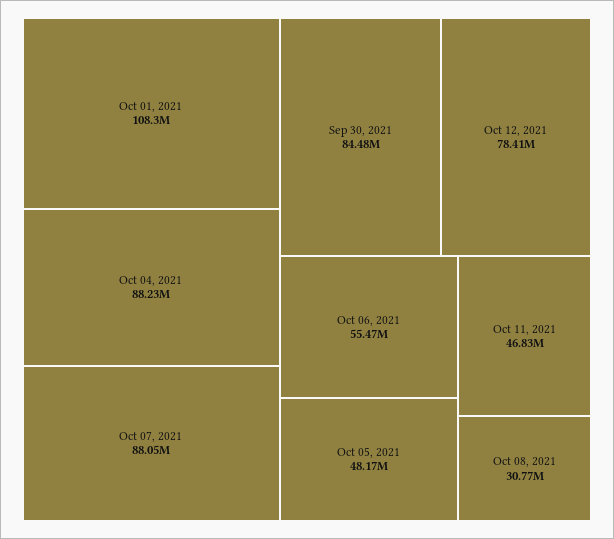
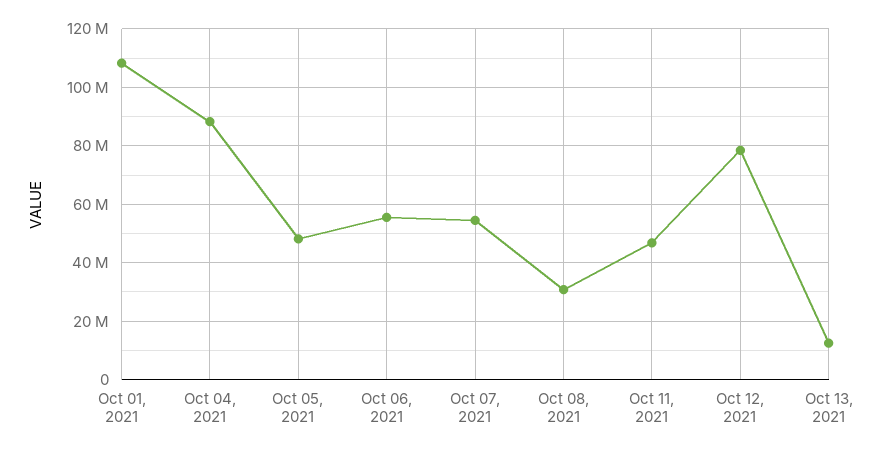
Oct 07, 2021: 88050000 -> 55000000
Sep 30, 2021: 84480000 -> none
Oct 13, 2021: none -> 12500000

